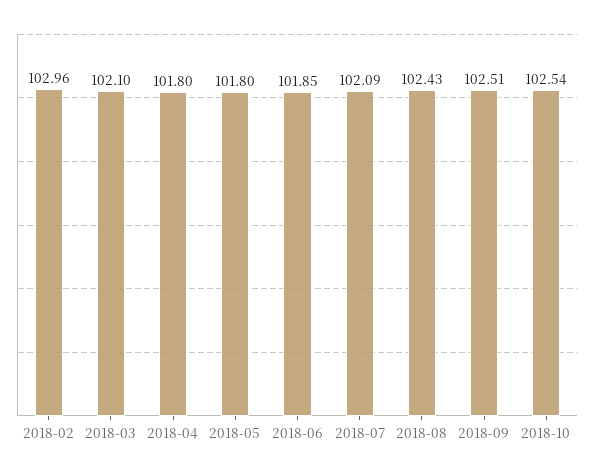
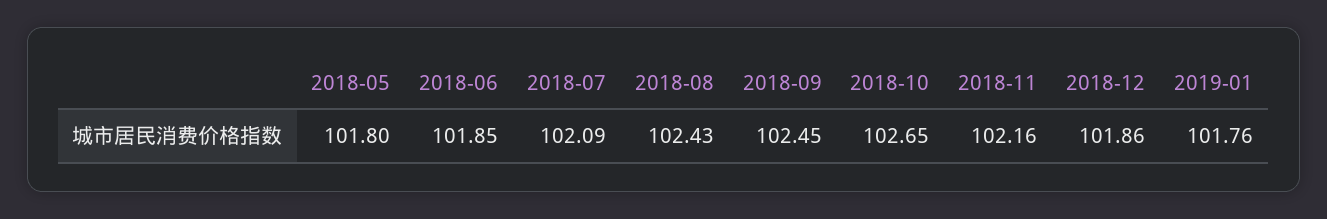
2018-02: 102.96 -> none
2018-03: 102.1 -> none
2018-04: 101.8 -> none
2018-09: 102.51 -> 102.45
2018-10: 102.54 -> 102.65
2018-11: none -> 102.16
2018-12: none -> 101.86
2019-01: none -> 101.76

